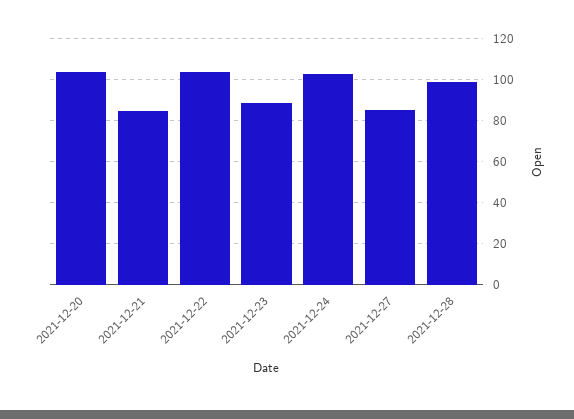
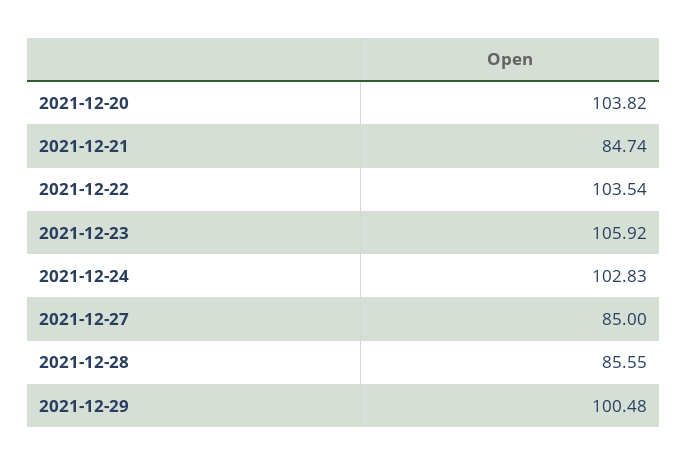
2021-12-23: 90 -> 105.92
2021-12-28: 100 -> 85.55
2021-12-29: none -> 100.48

